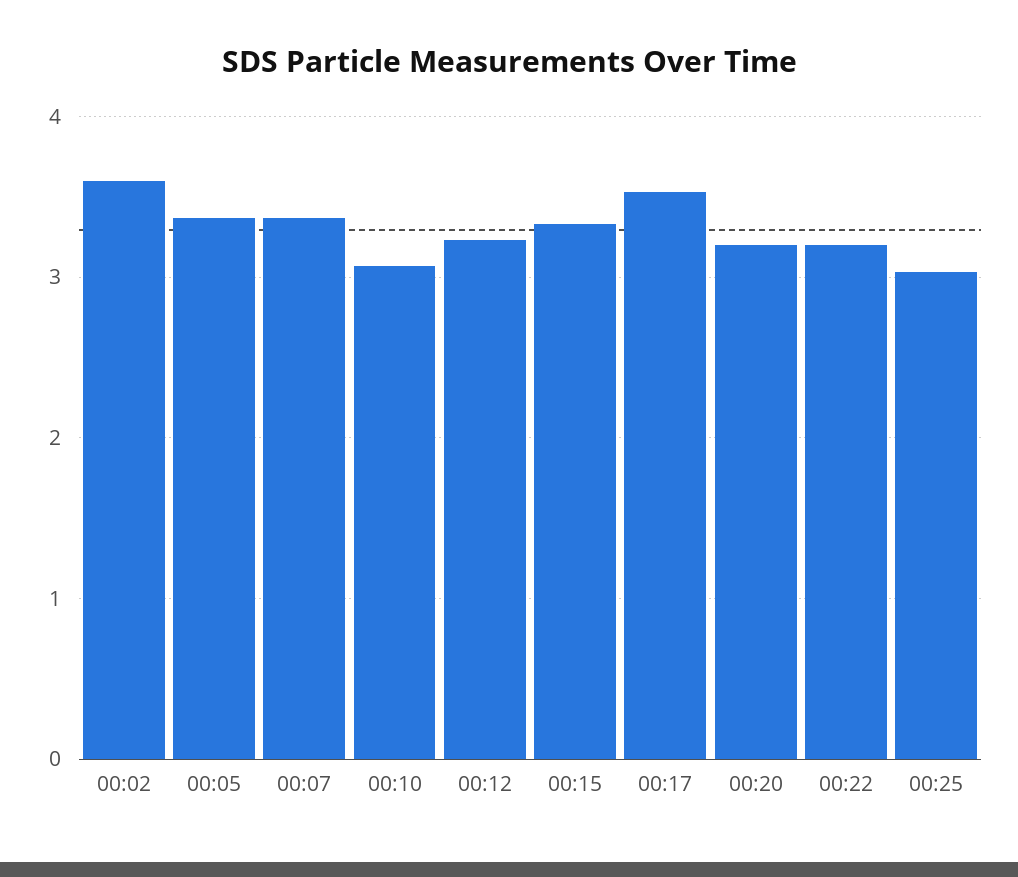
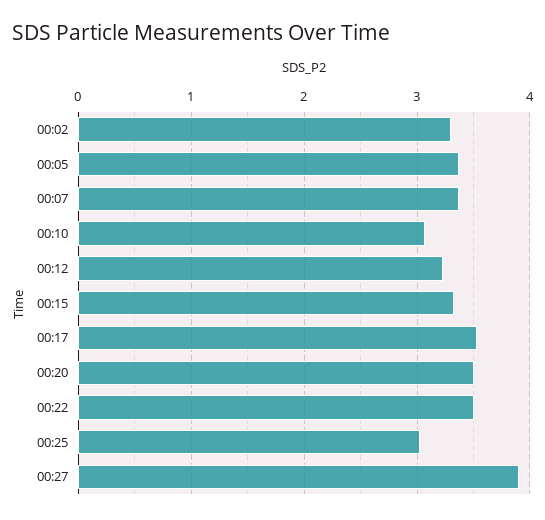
00:02: 3.6 -> 3.3
00:20: 3.2 -> 3.5
00:22: 3.2 -> 3.5
00:27: none -> 3.9

